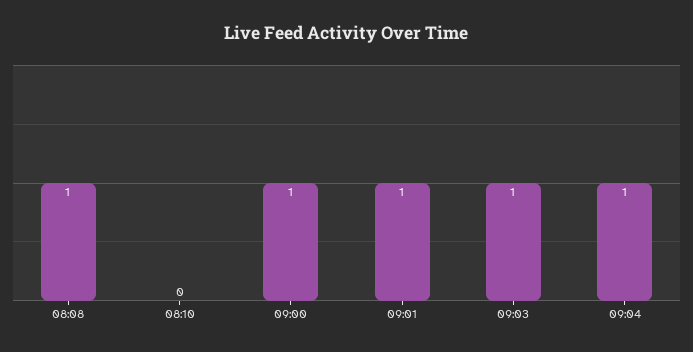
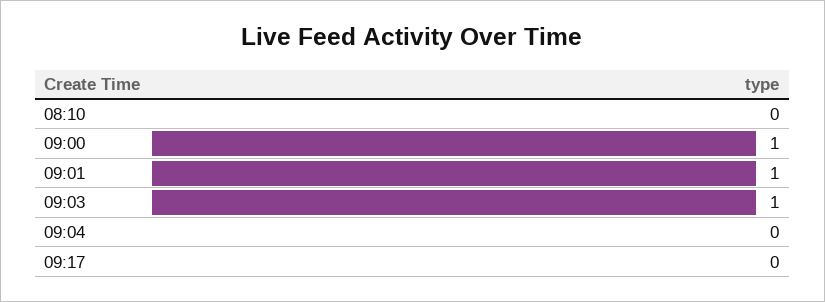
08:08: 1 -> none
09:04: 1 -> 0
09:17: none -> 0

